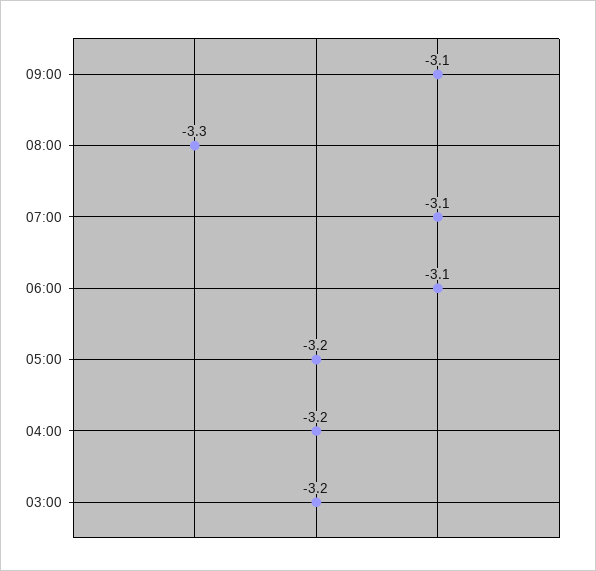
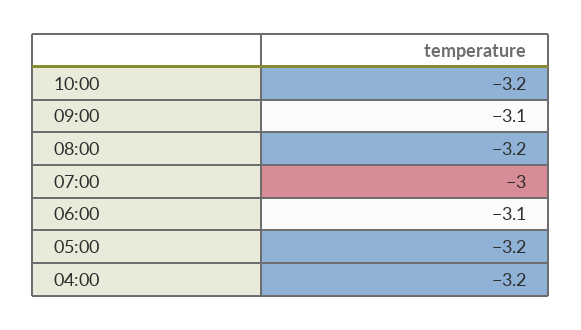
08:00: -3.3 -> -3.2
07:00: -3.1 -> -3
03:00: -3.2 -> none
10:00: none -> -3.2

